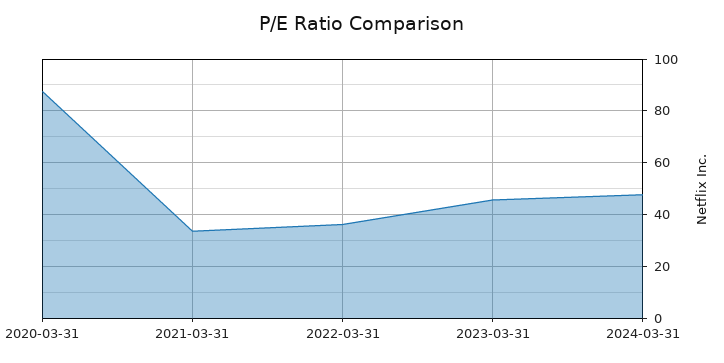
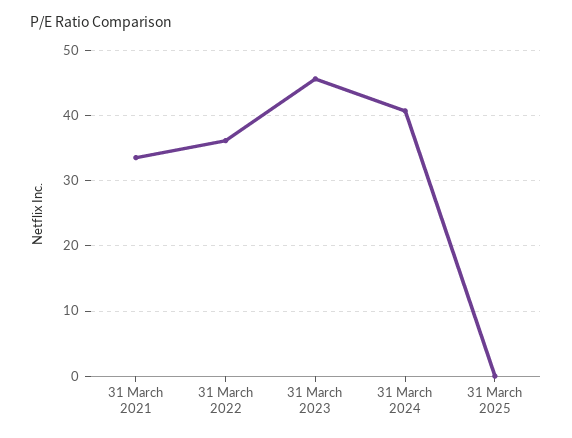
2020-03-31: 87.5 -> none
2024-03-31: 47.5 -> 41
31 March 2025: none -> 0

